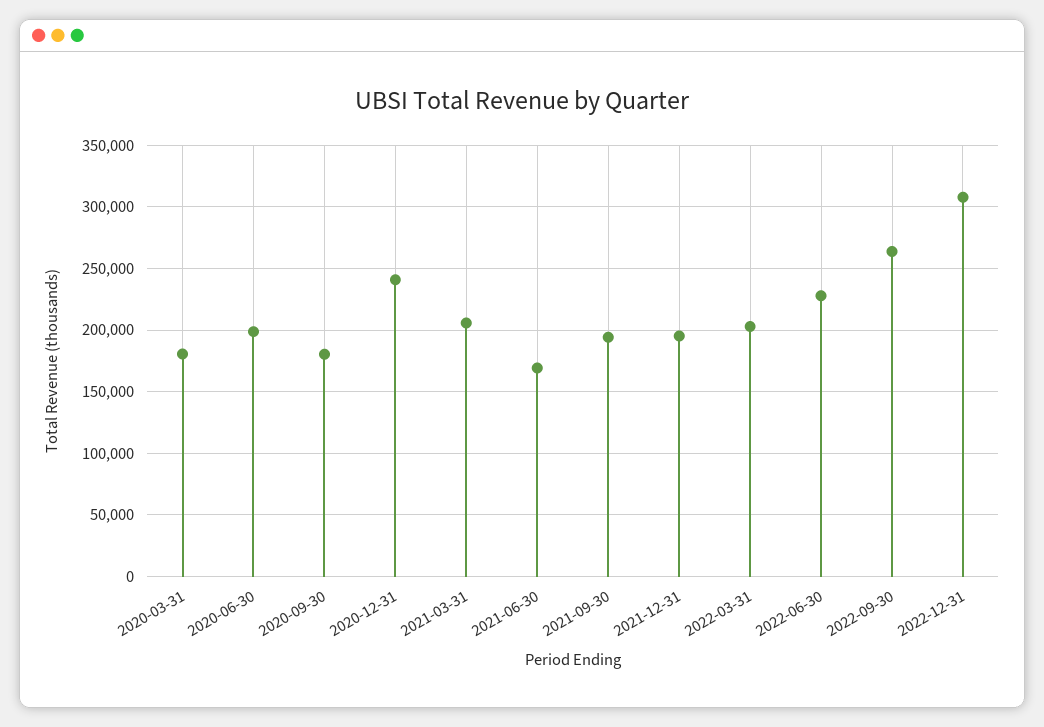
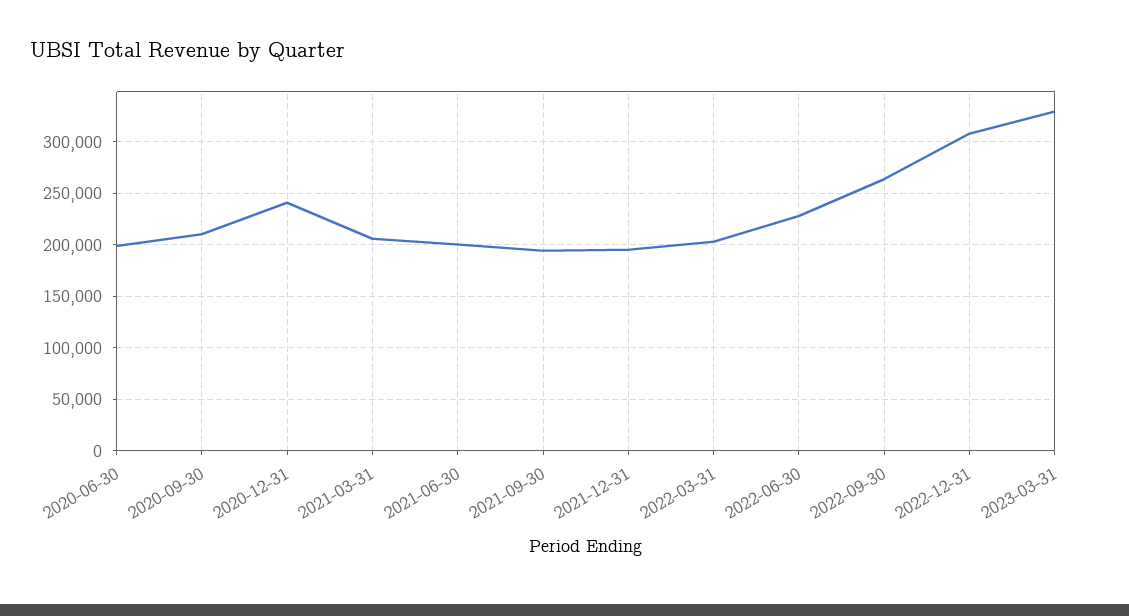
2020-03-31: 180000 -> none
2020-09-30: 180000 -> 210000
2021-06-30: 170000 -> 200000
2023-03-31: none -> 330000

